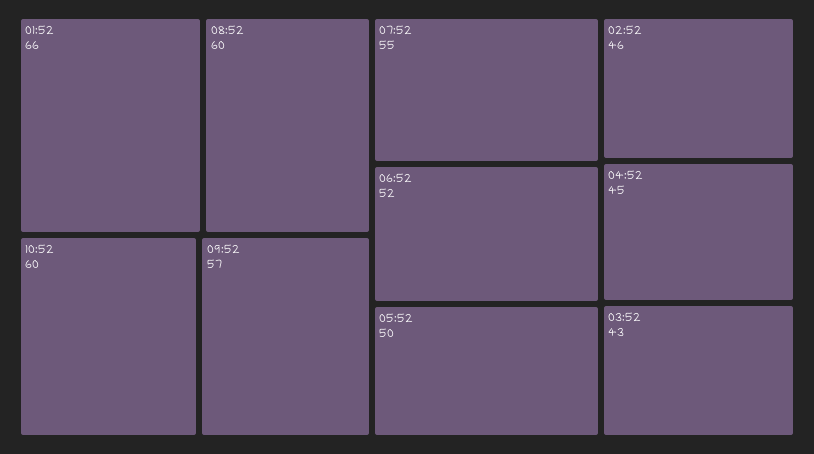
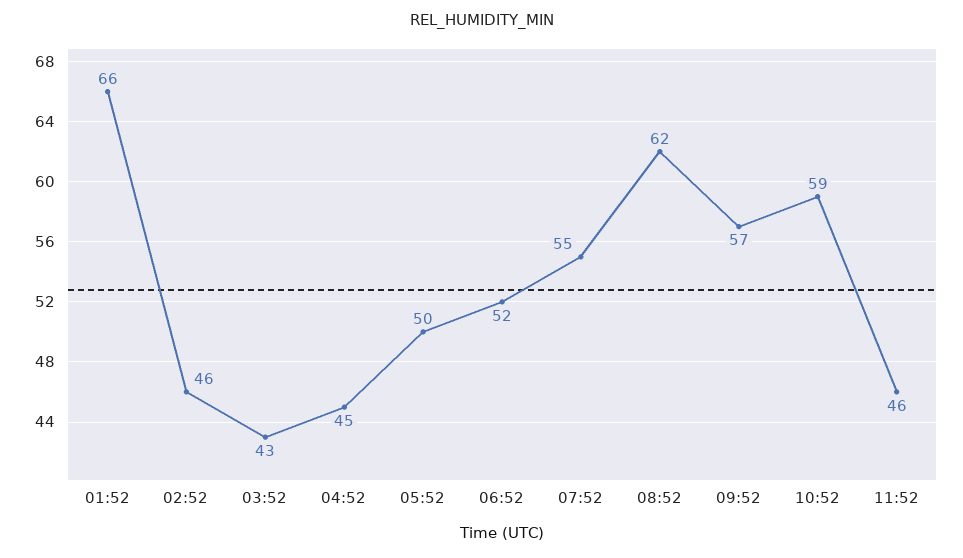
08:52: 60 -> 62
10:52: 60 -> 59
11:52: none -> 46

